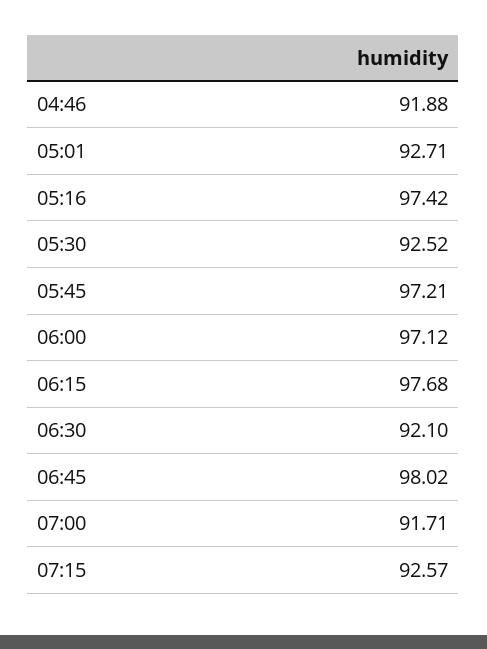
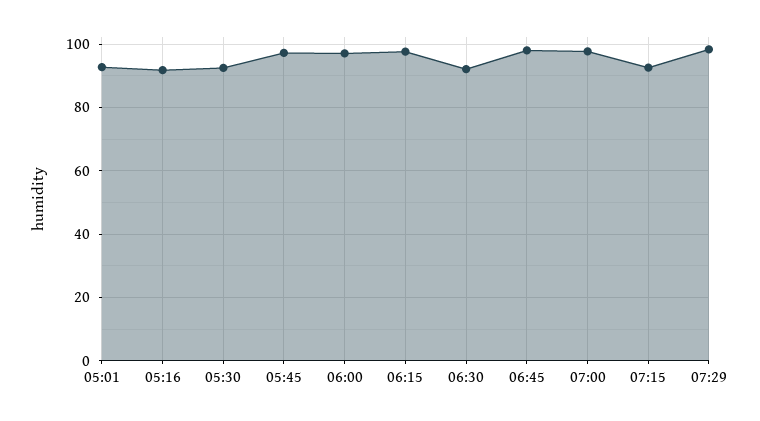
04:46: 91.88 -> none
05:16: 97.42 -> 92
07:00: 91.71 -> 98
07:29: none -> 98

